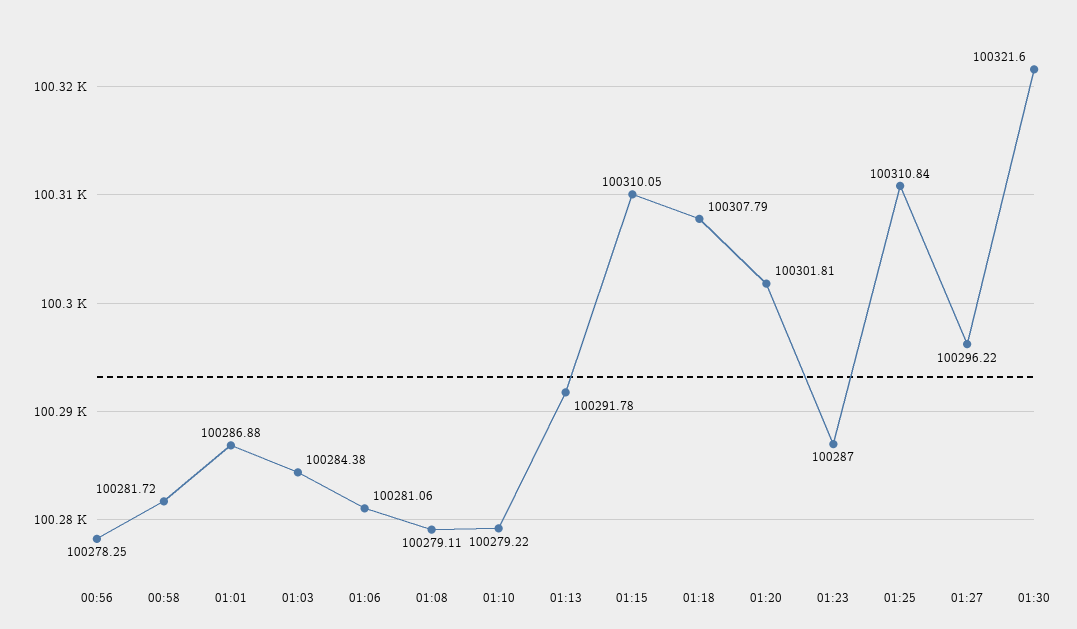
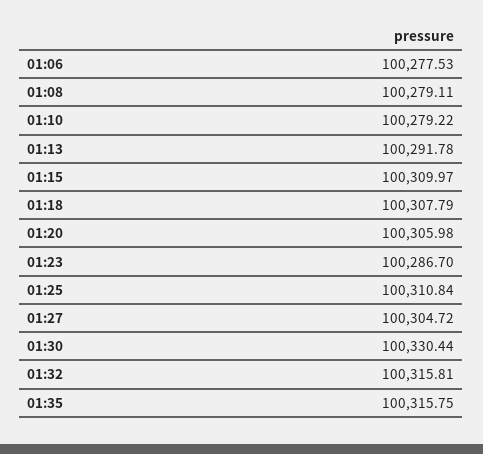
00:56: 100278.25 -> none
00:58: 100281.72 -> none
01:01: 100286.88 -> none
01:03: 100284.38 -> none
01:06: 100281.06 -> 100277.53
01:15: 100310.05 -> 100309.97
01:20: 100301.81 -> 100305.98
01:23: 100287 -> 100286.7
01:27: 100296.22 -> 100304.72
01:30: 100321.6 -> 100330.44
01:32: none -> 100315.81
01:35: none -> 100315.75

